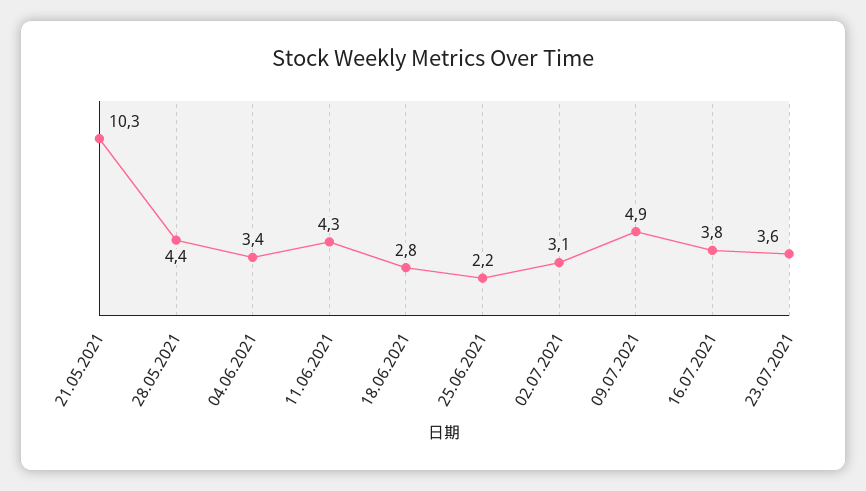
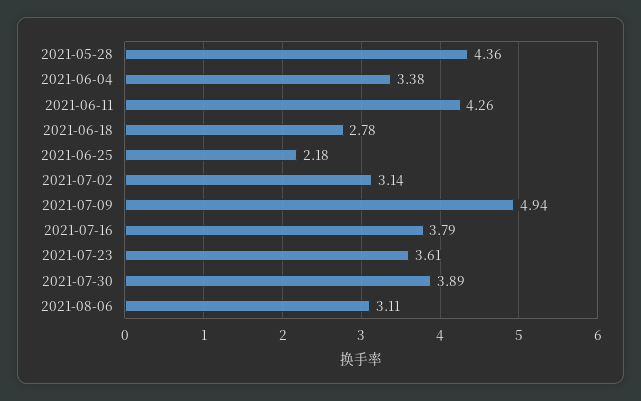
21.05.2021: 10.3 -> none
2021-07-30: none -> 3.89
2021-08-06: none -> 3.11

